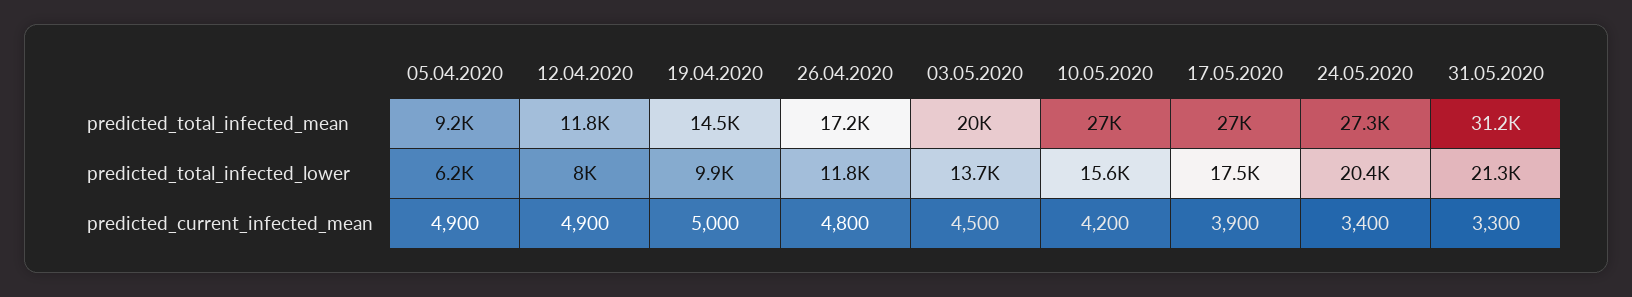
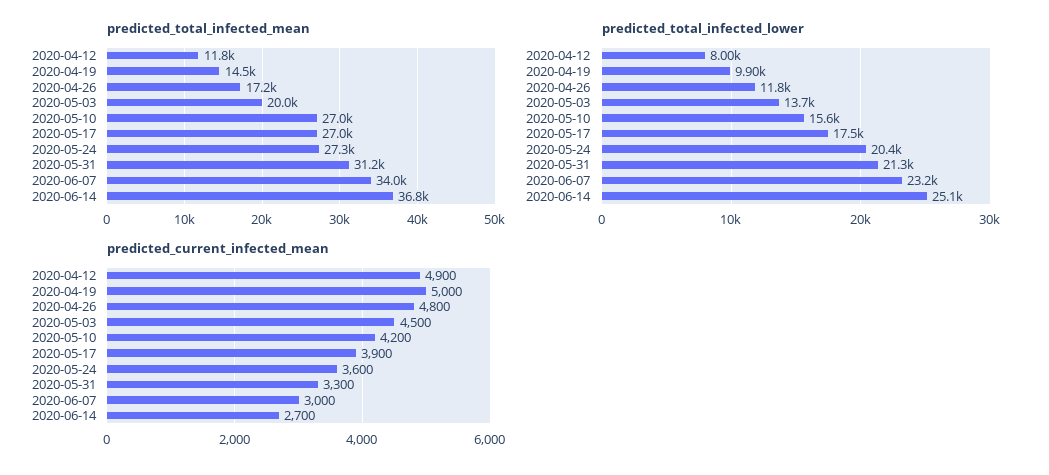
predicted_total_infected_mean, 05.04.2020: 9200 -> none
predicted_total_infected_lower, 05.04.2020: 6200 -> none
predicted_current_infected_mean, 05.04.2020: 4900 -> none
predicted_current_infected_mean, 24.05.2020: 3400 -> 3600
predicted_total_infected_mean, 2020-06-07: none -> 34000
predicted_total_infected_mean, 2020-06-14: none -> 36800
predicted_total_infected_lower, 2020-06-07: none -> 23200
predicted_total_infected_lower, 2020-06-14: none -> 25100
predicted_current_infected_mean, 2020-06-07: none -> 3000
predicted_current_infected_mean, 2020-06-14: none -> 2700

